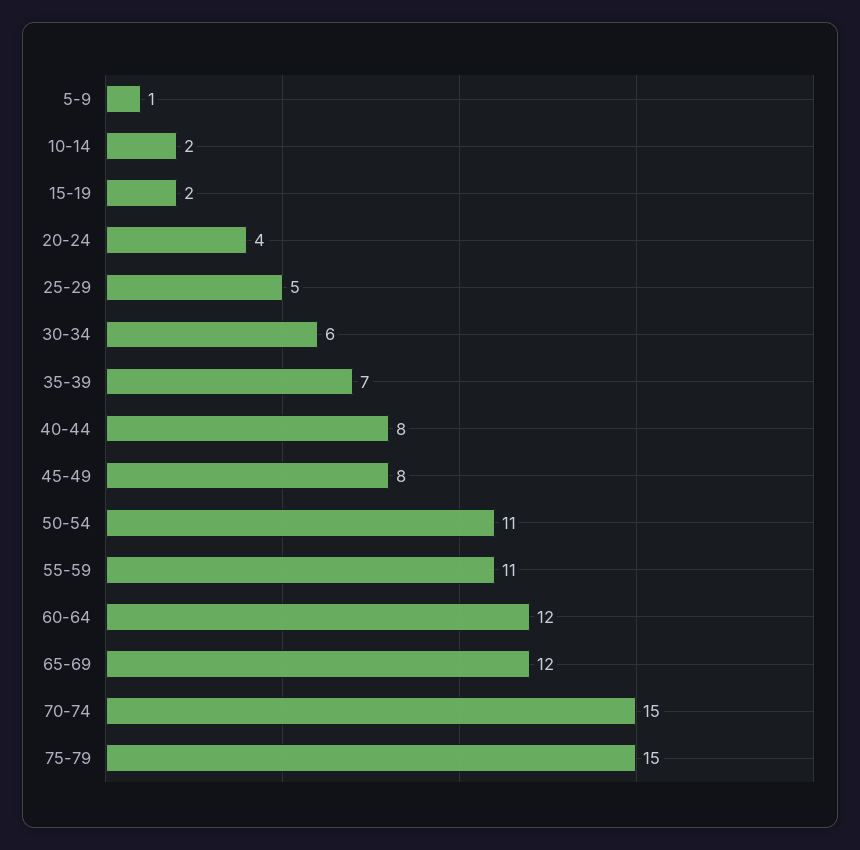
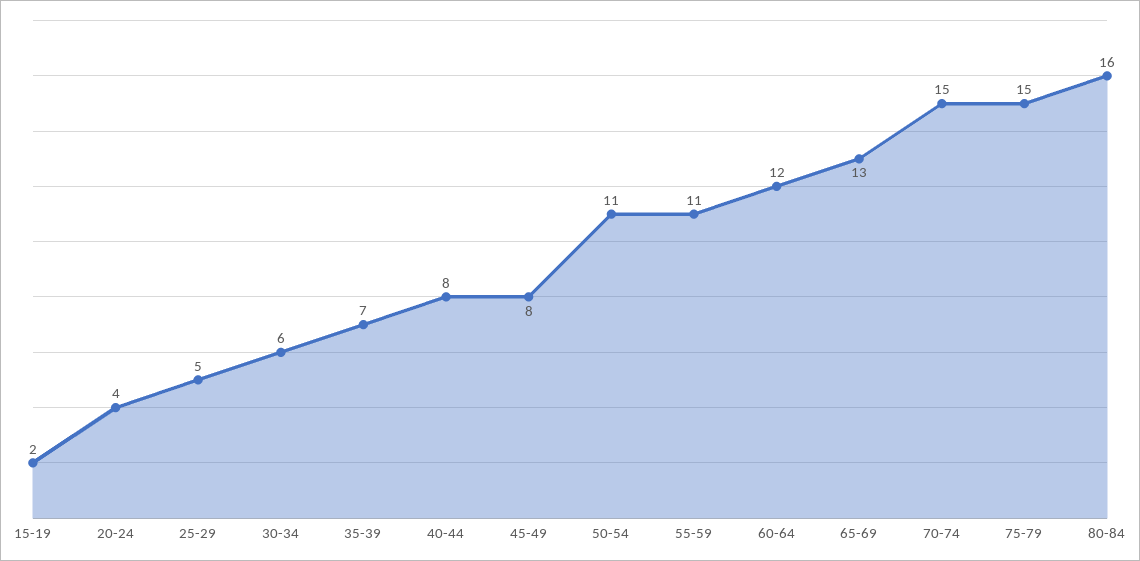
5-9: 1 -> none
10-14: 2 -> none
65-69: 12 -> 13
80-84: none -> 16

